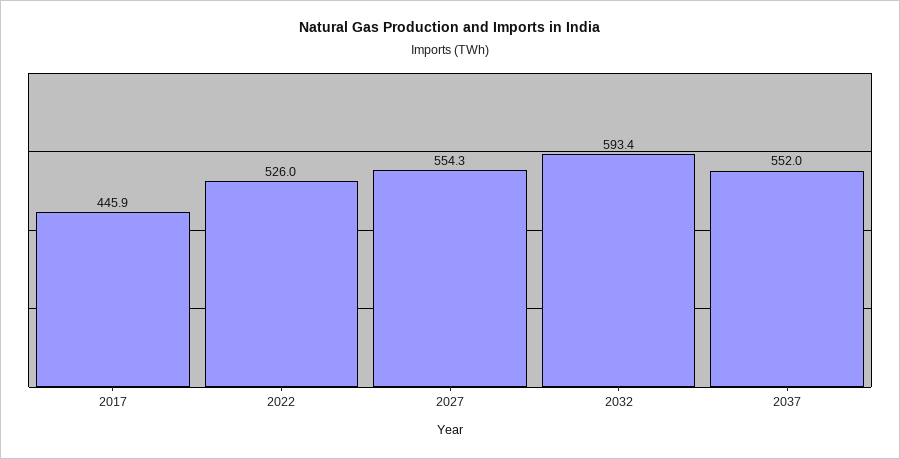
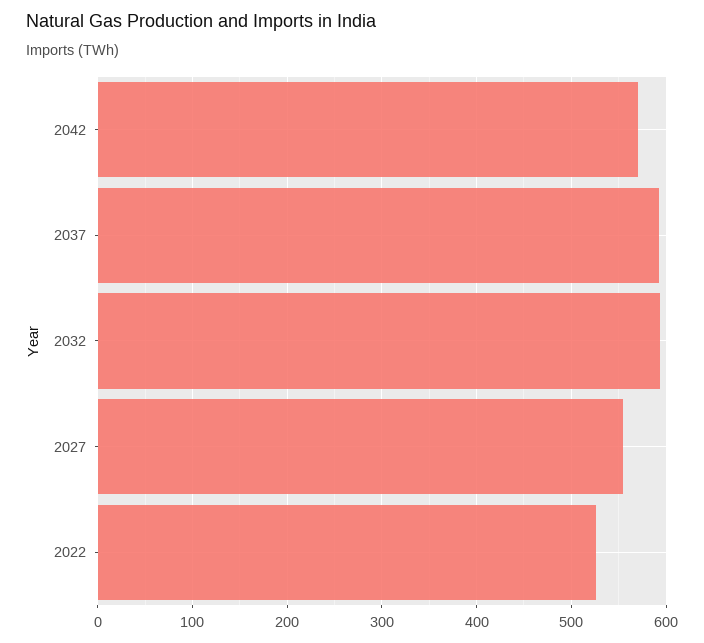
2017: 445.9 -> none
2037: 552 -> 590
2042: none -> 570

